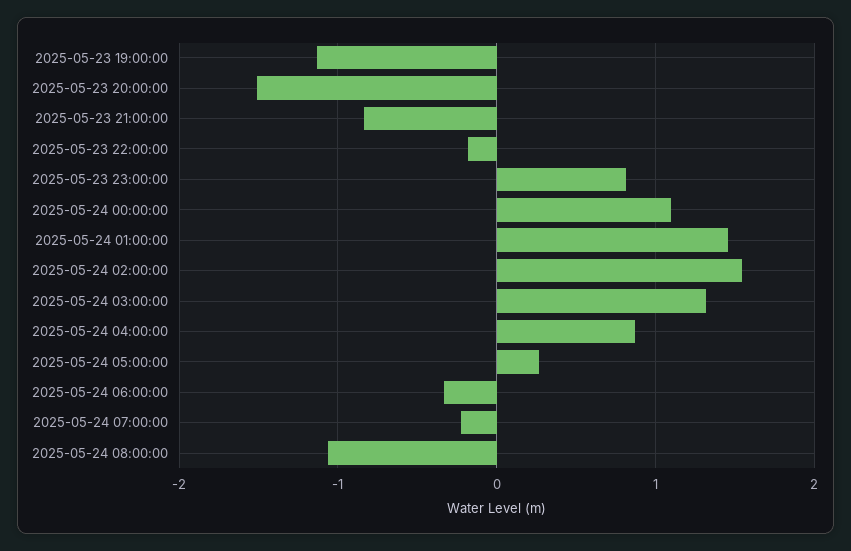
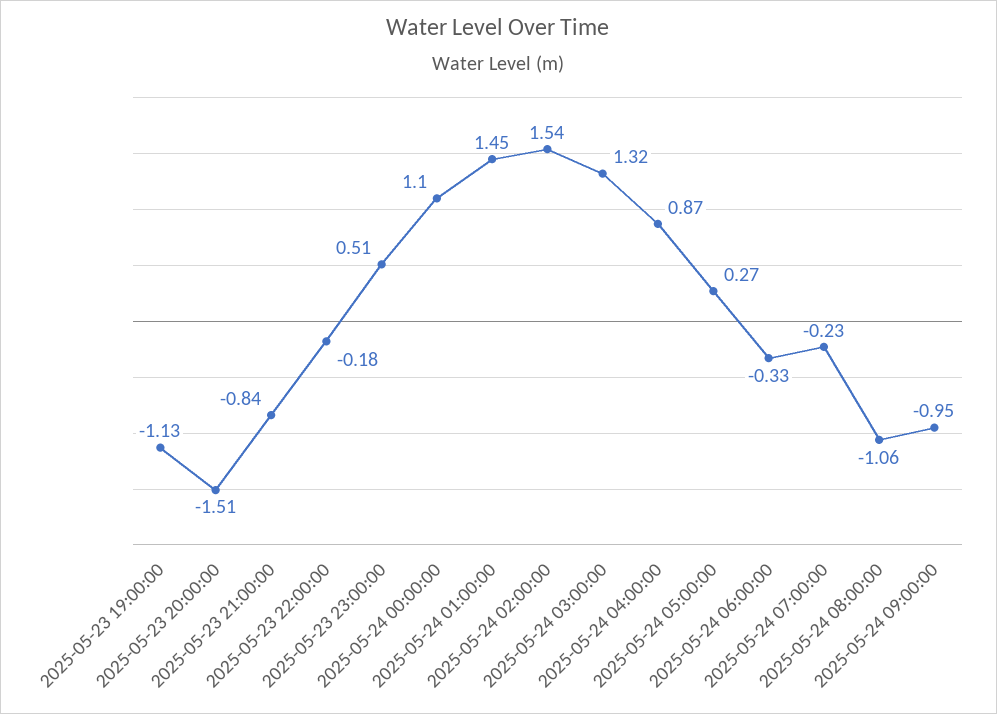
2025-05-23 23:00:00: 0.8 -> 0.51
2025-05-24 09:00:00: none -> -0.95

